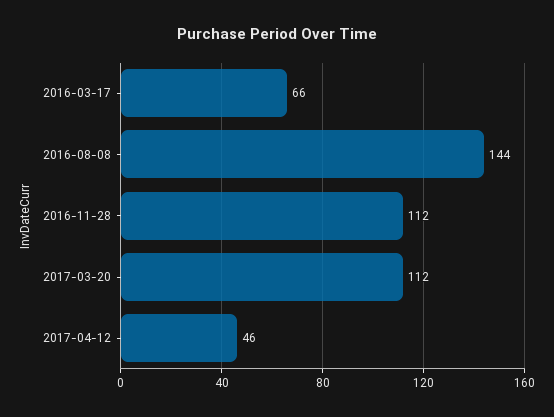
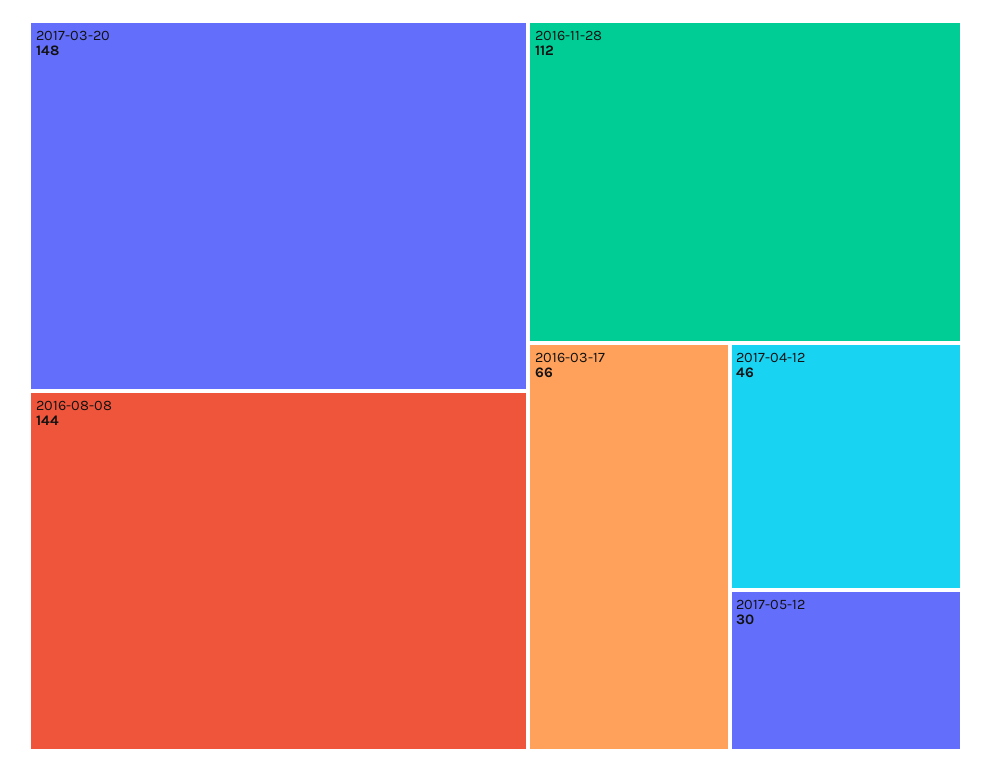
2017-03-20: 112 -> 148
2017-05-12: none -> 30

